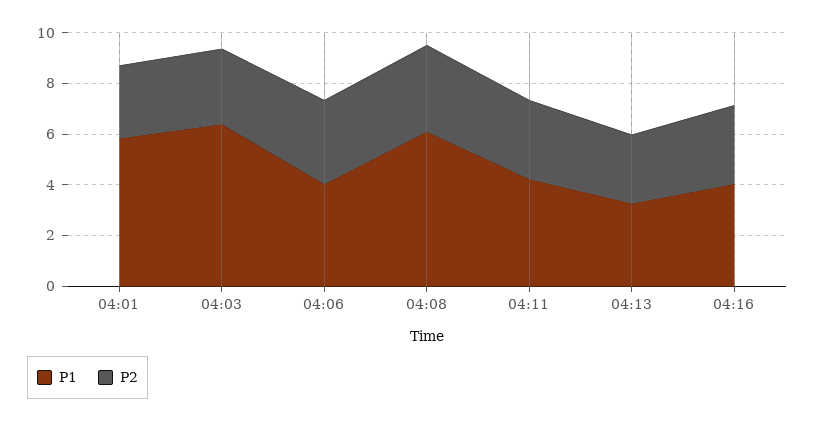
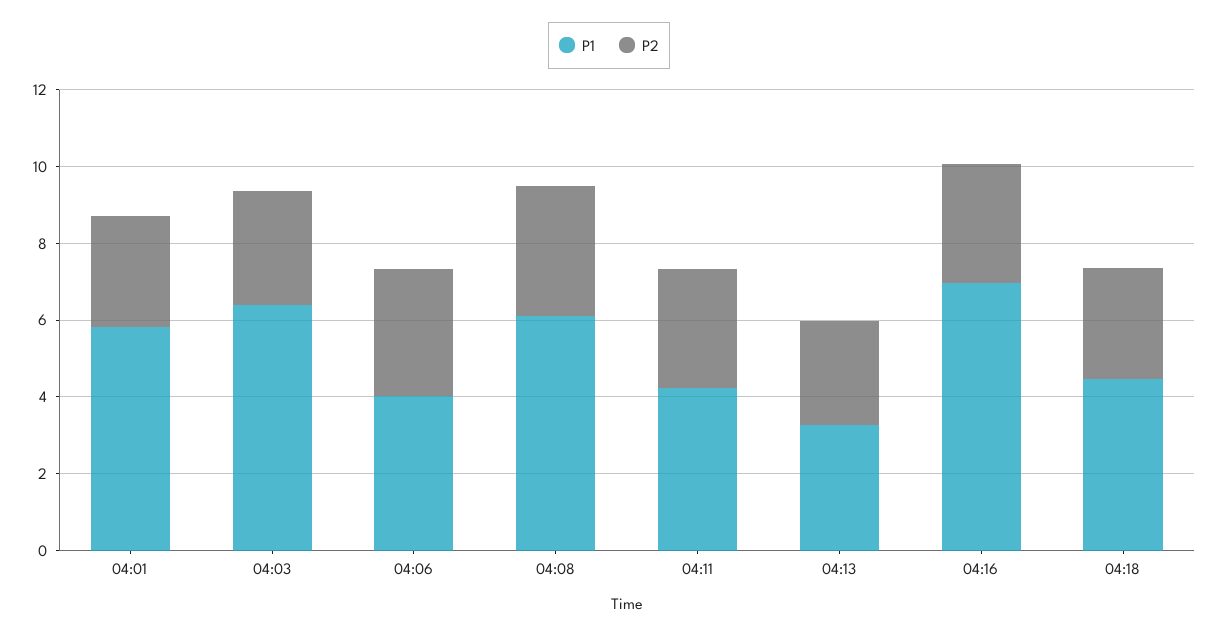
P1, 04:16: 4 -> 7
P1, 04:18: none -> 4.5
P2, 04:18: none -> 3

